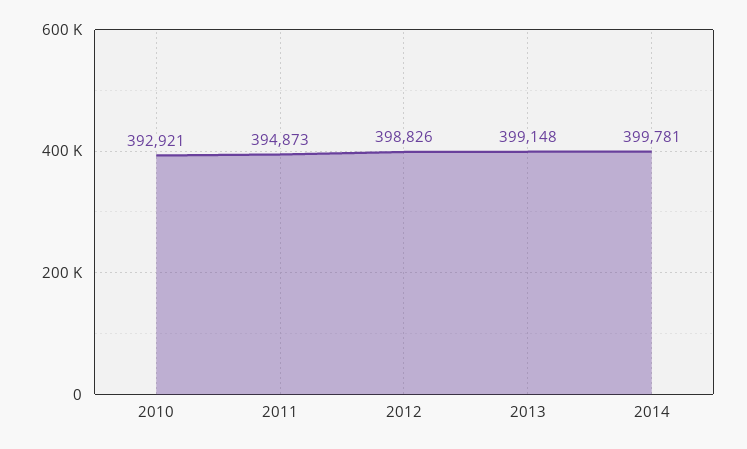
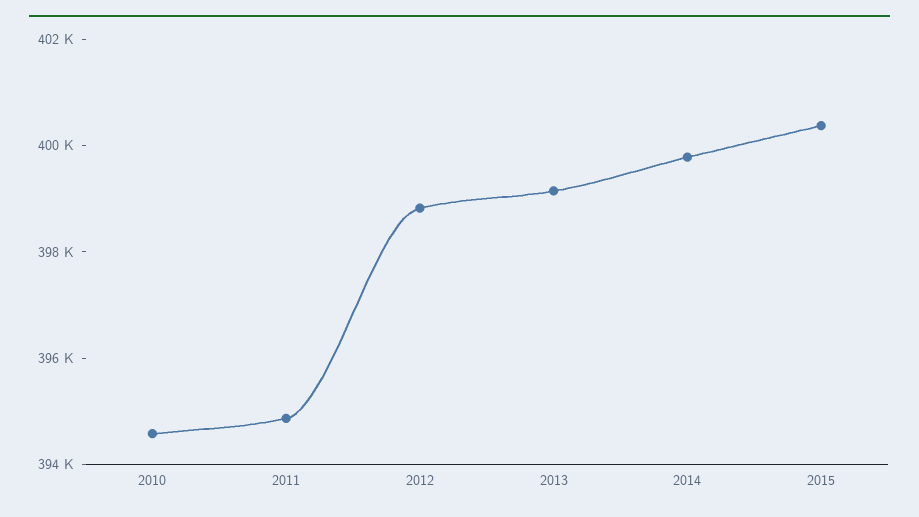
2010: 392921 -> 394500
2015: none -> 400500

